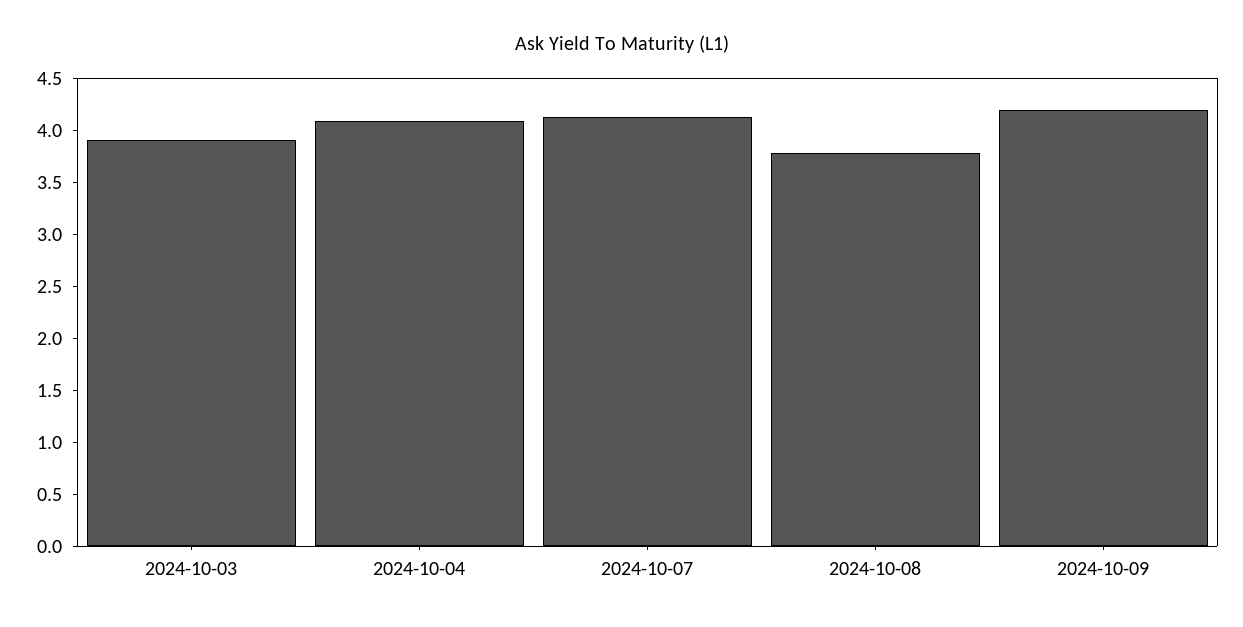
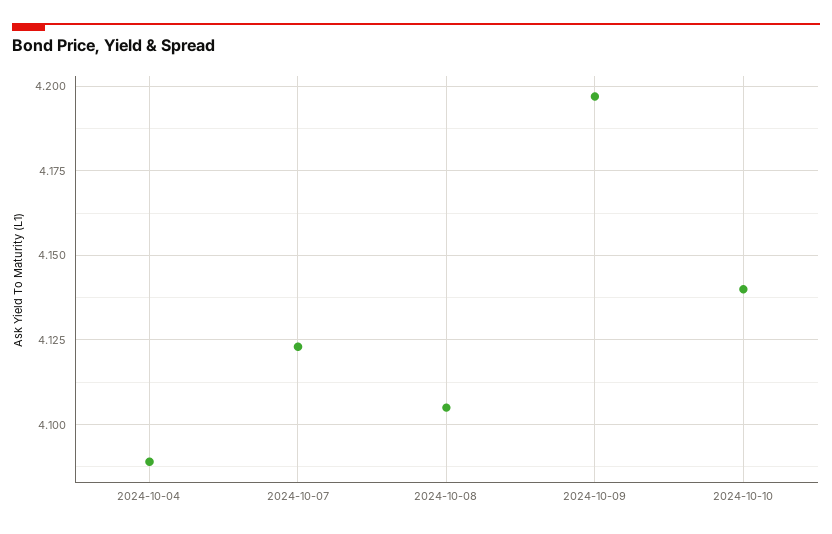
2024-10-03: 3.9 -> none
2024-10-08: 3.8 -> 4.105
2024-10-10: none -> 4.14

